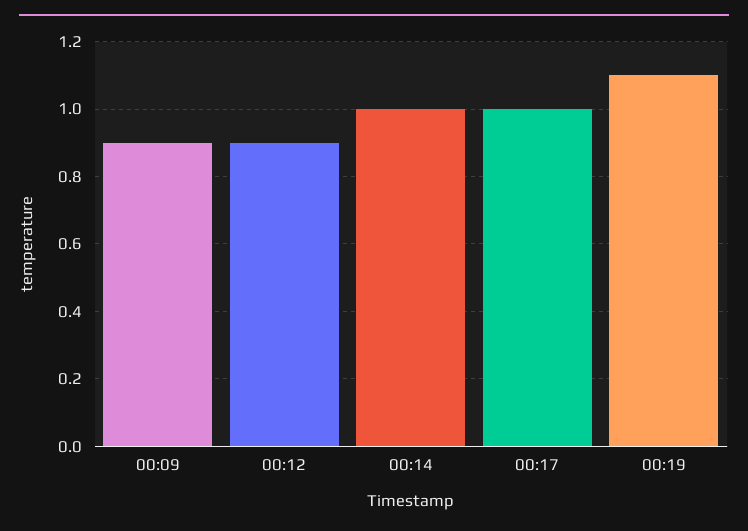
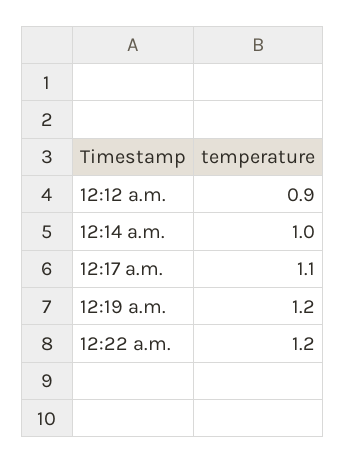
00:09: 0.9 -> none
00:17: 1 -> 1.1
00:19: 1.1 -> 1.2
12:22 a.m.: none -> 1.2

